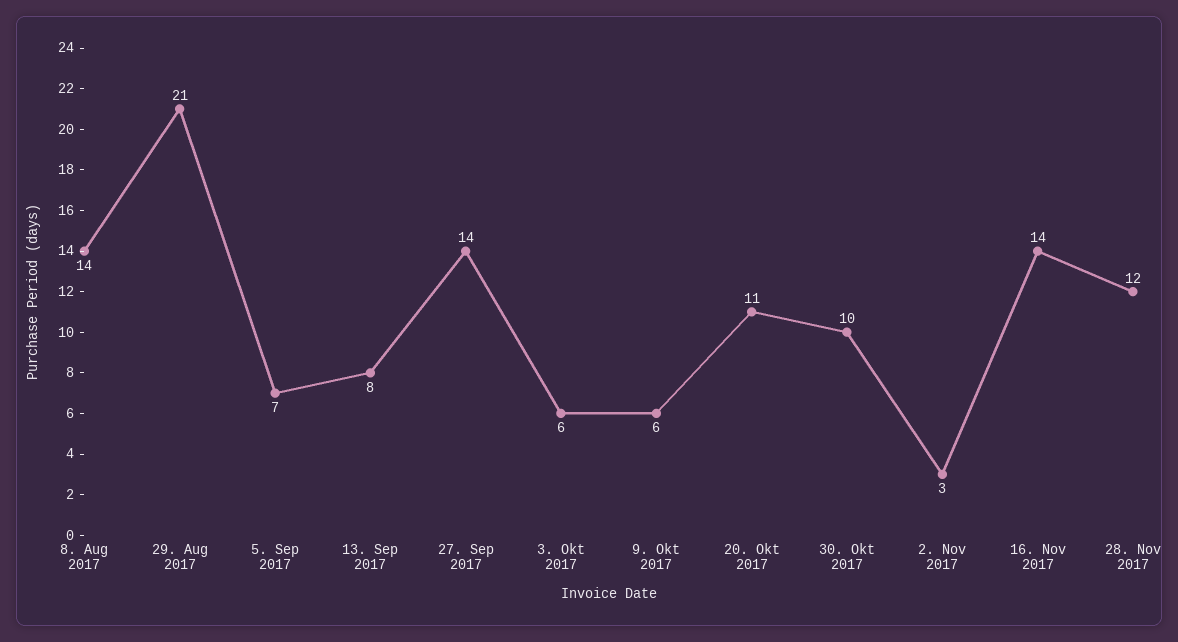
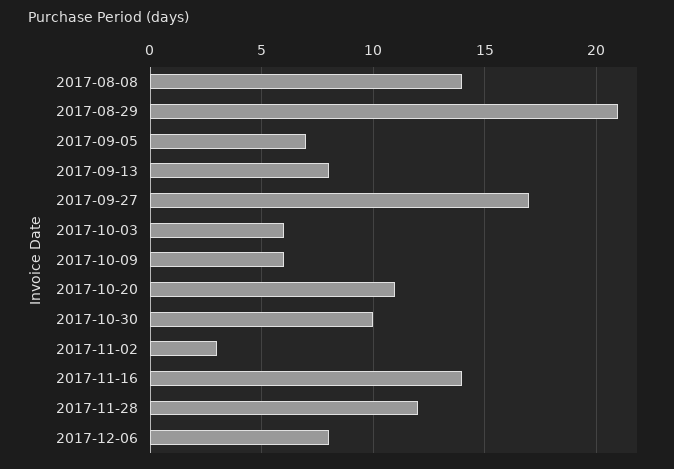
27. Sep 2017: 14 -> 17
2017-12-06: none -> 8

